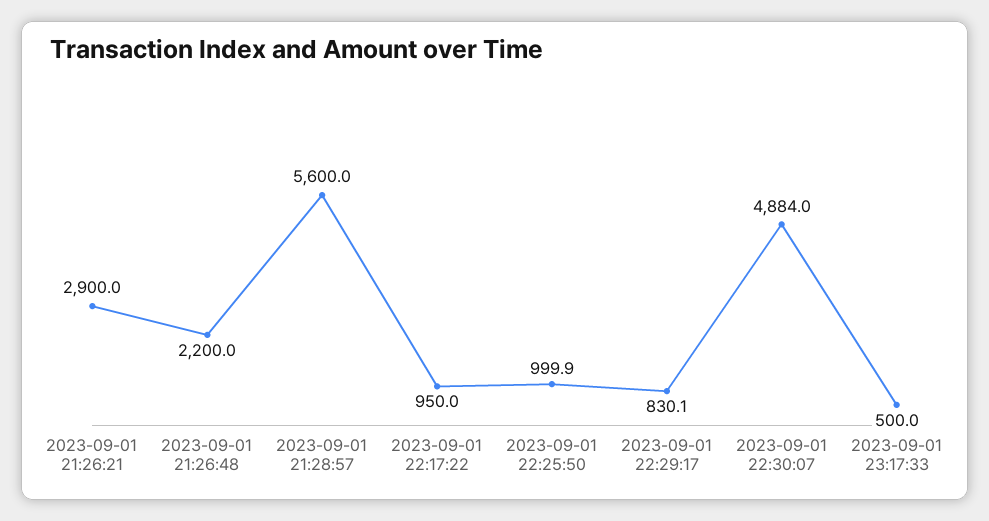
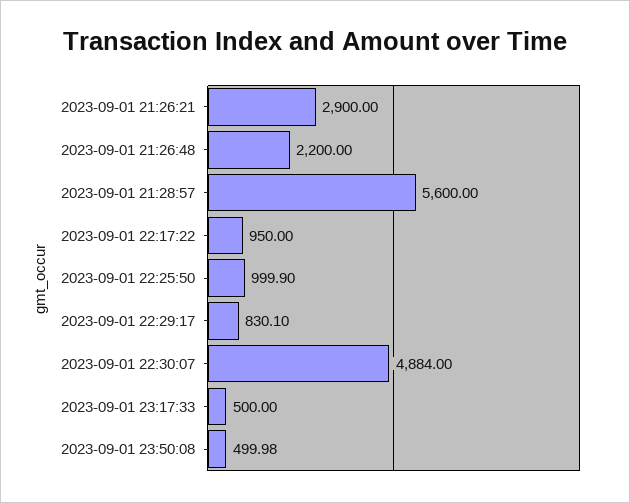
2023-09-01 23:50:08: none -> 499.98

